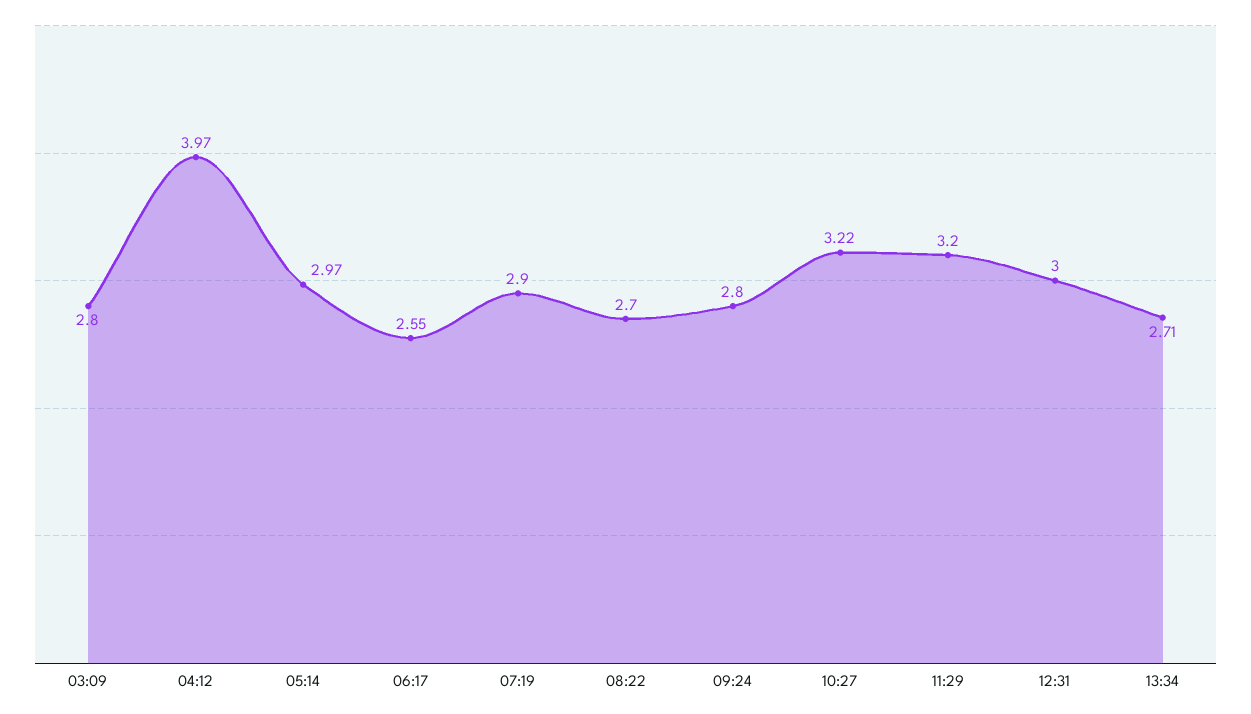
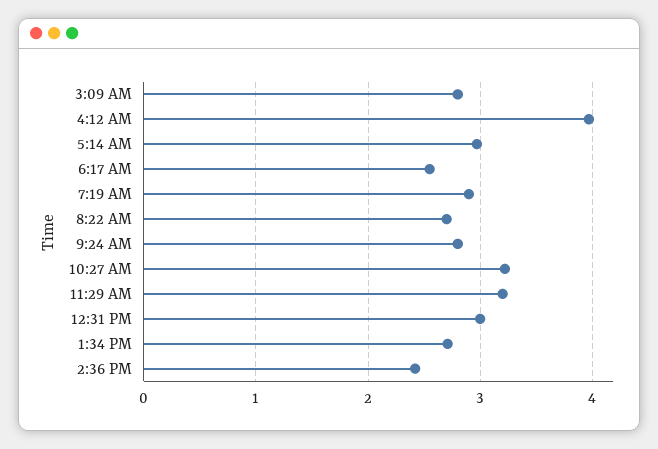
2:36 PM: none -> 2.4

